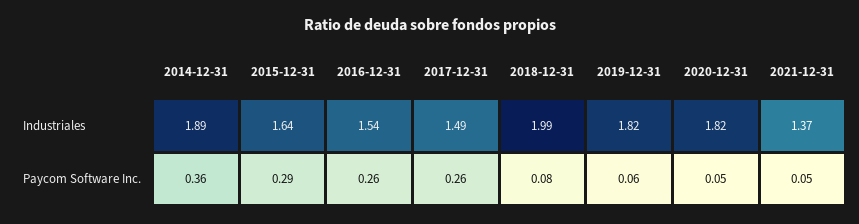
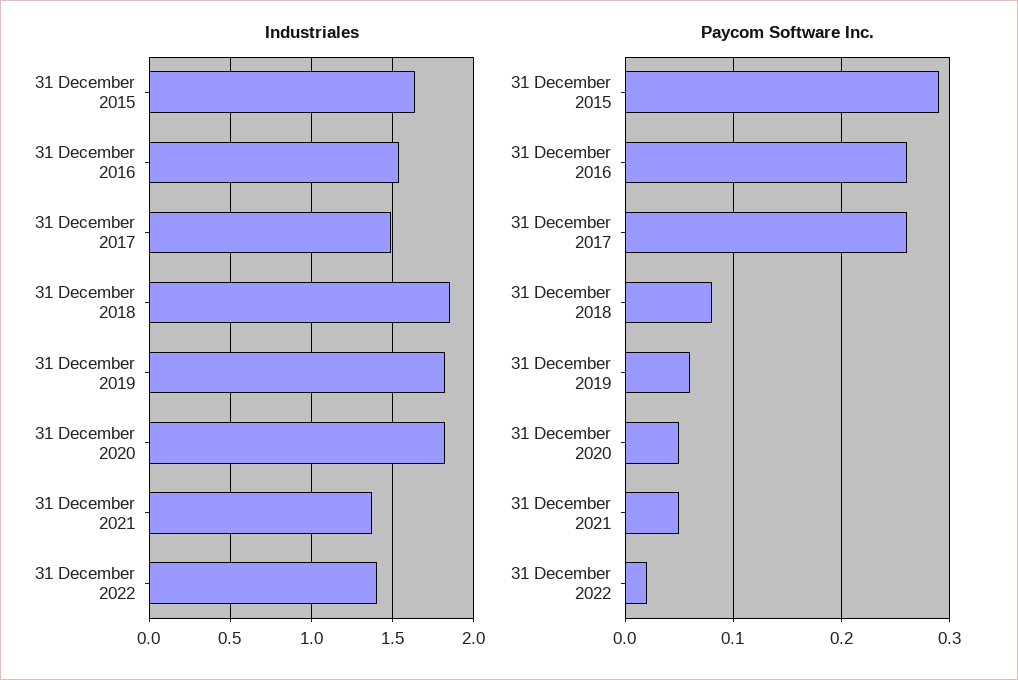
Industriales, 2014-12-31: 1.89 -> none
Industriales, 2018-12-31: 1.99 -> 1.85
Paycom Software Inc., 2014-12-31: 0.36 -> none
Industriales, 31 December 2022: none -> 1.4
Paycom Software Inc., 31 December 2022: none -> 0.02

